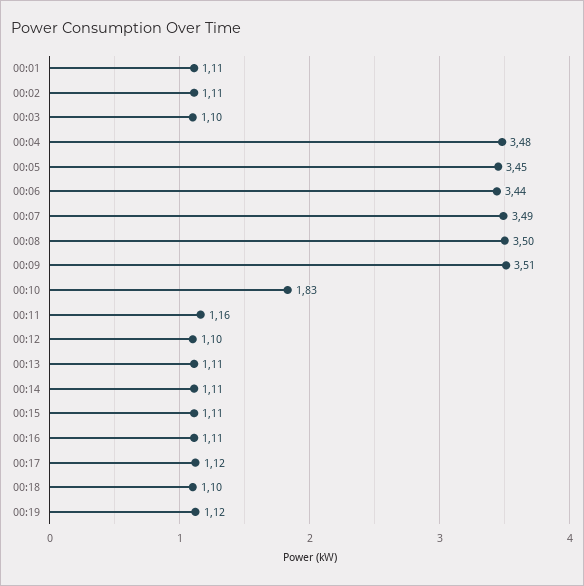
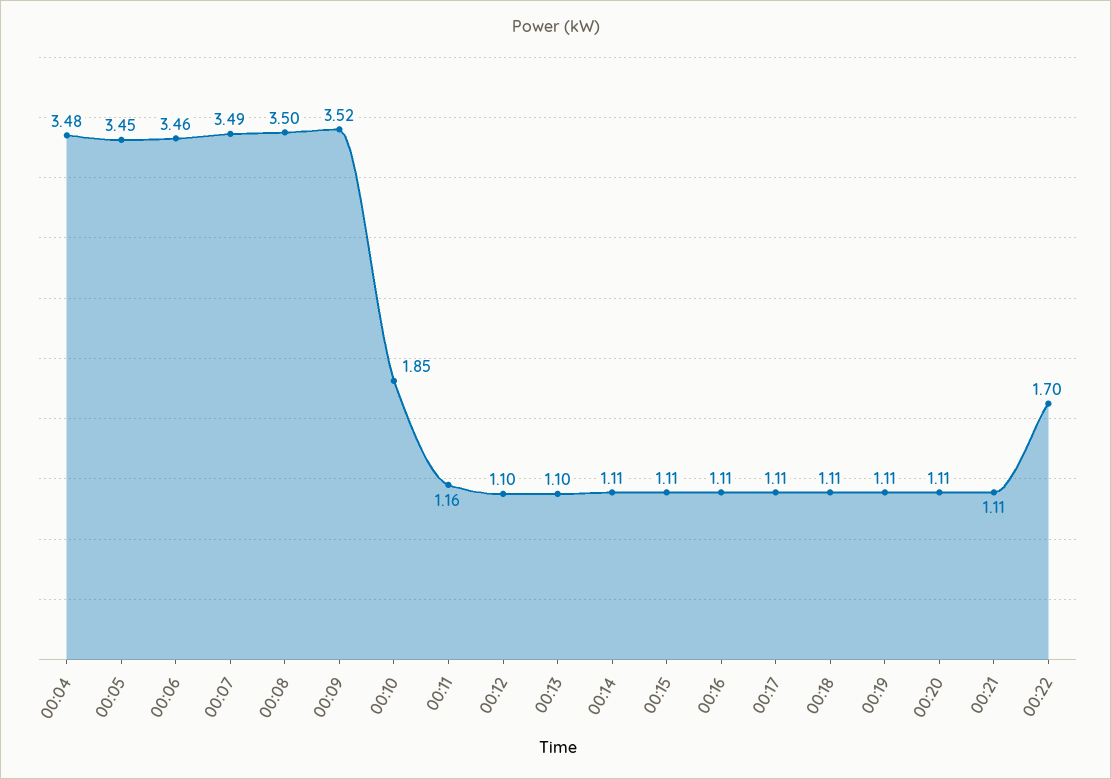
00:01: 1.11 -> none
00:02: 1.11 -> none
00:03: 1.1 -> none
00:06: 3.44 -> 3.46
00:09: 3.51 -> 3.52
00:10: 1.83 -> 1.85
00:13: 1.11 -> 1.1
00:17: 1.12 -> 1.11
00:18: 1.1 -> 1.11
00:19: 1.12 -> 1.11
00:20: none -> 1.11
00:21: none -> 1.11
00:22: none -> 1.7

